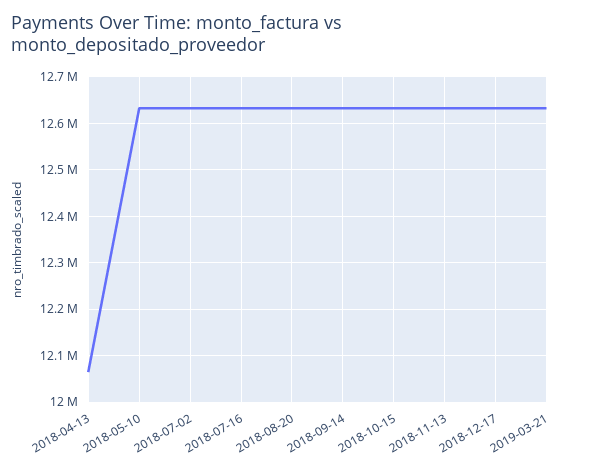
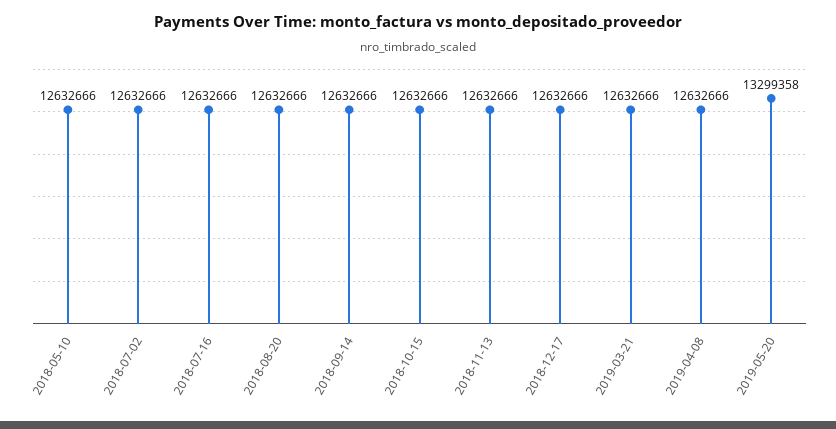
2018-04-13: 12060000 -> none
2019-04-08: none -> 12632666
2019-05-20: none -> 13299358

